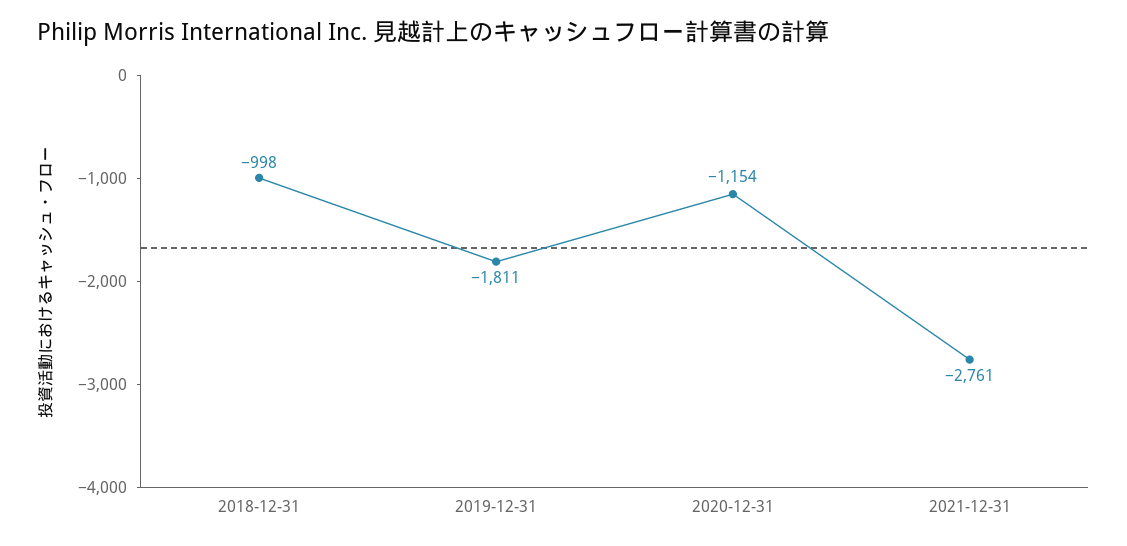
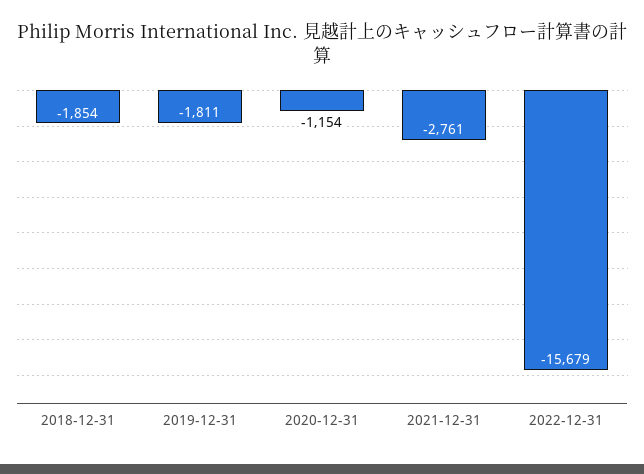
2018-12-31: -998 -> -1854
2022-12-31: none -> -15679

